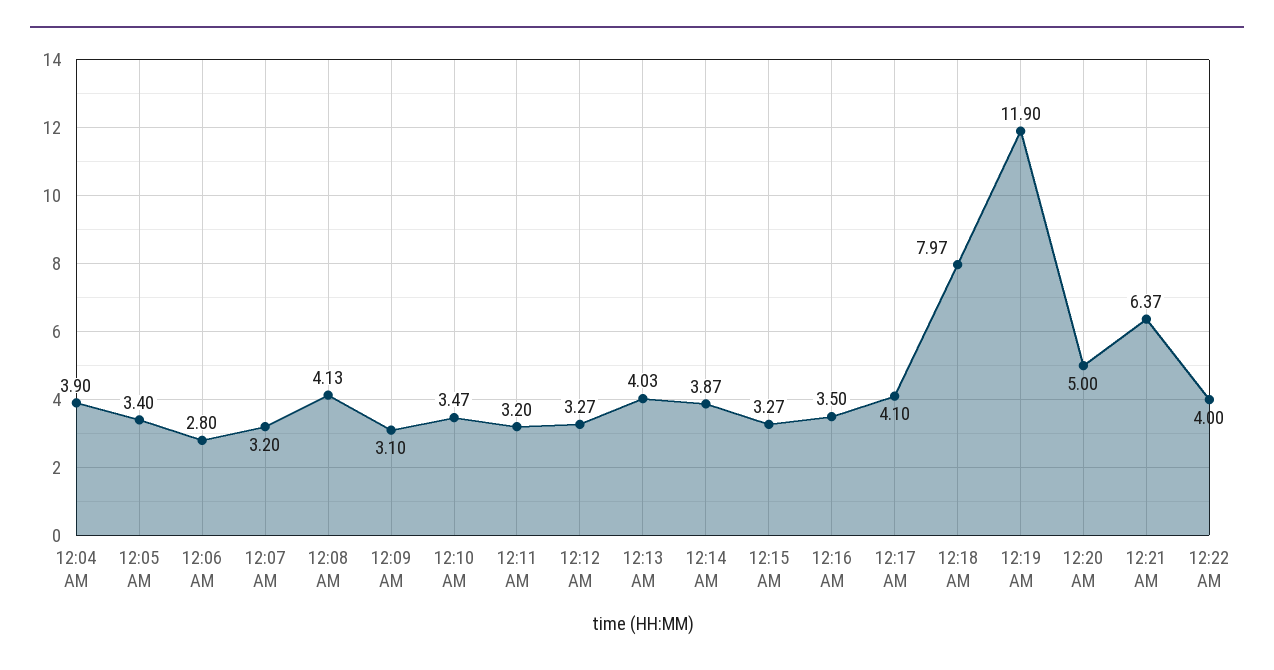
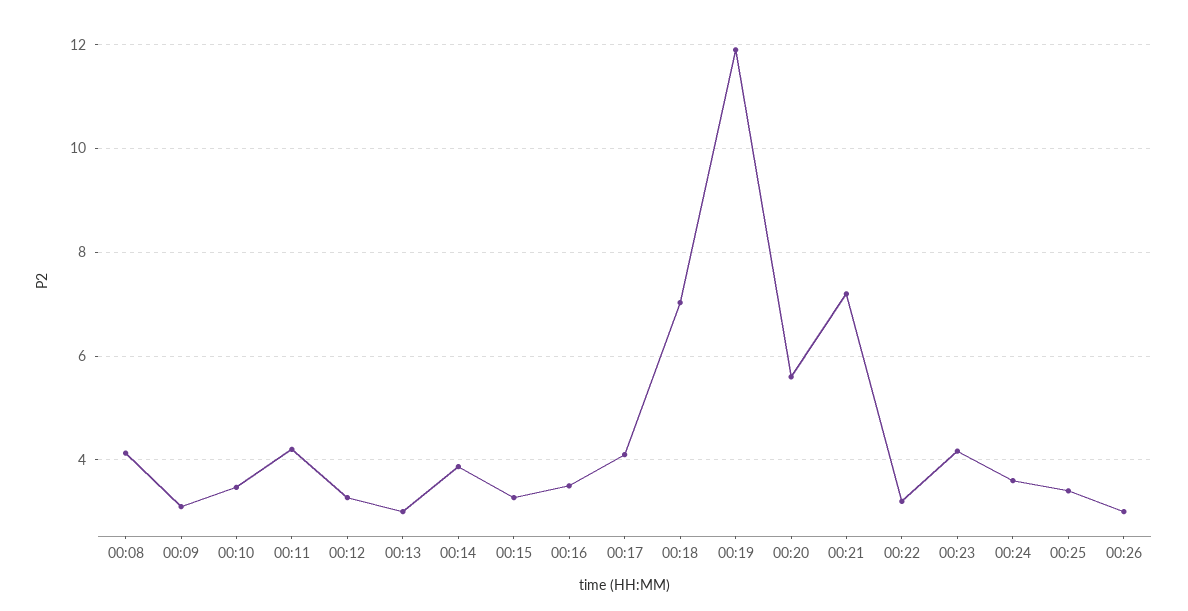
12:04 AM: 3.9 -> none
12:05 AM: 3.4 -> none
12:06 AM: 2.8 -> none
12:07 AM: 3.2 -> none
12:11 AM: 3.2 -> 4.2
12:13 AM: 4.03 -> 3
12:18 AM: 7.97 -> 7
12:20 AM: 5 -> 5.6
12:21 AM: 6.37 -> 7.2
12:22 AM: 4 -> 3.2
00:23: none -> 4.2
00:24: none -> 3.6
00:25: none -> 3.4
00:26: none -> 3

